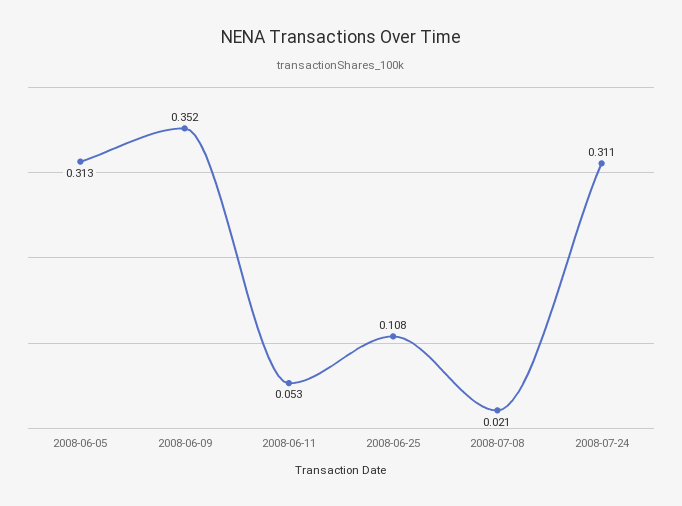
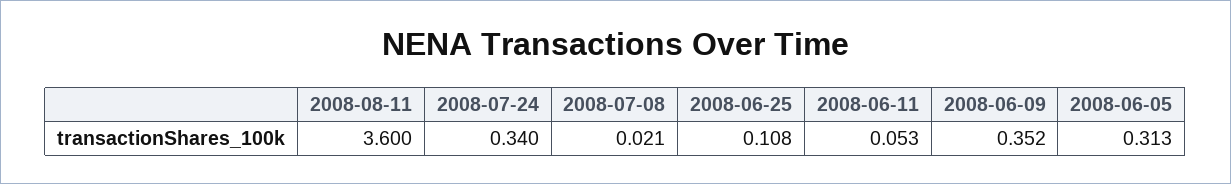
2008-07-24: 0.311 -> 0.34
2008-08-11: none -> 3.6

